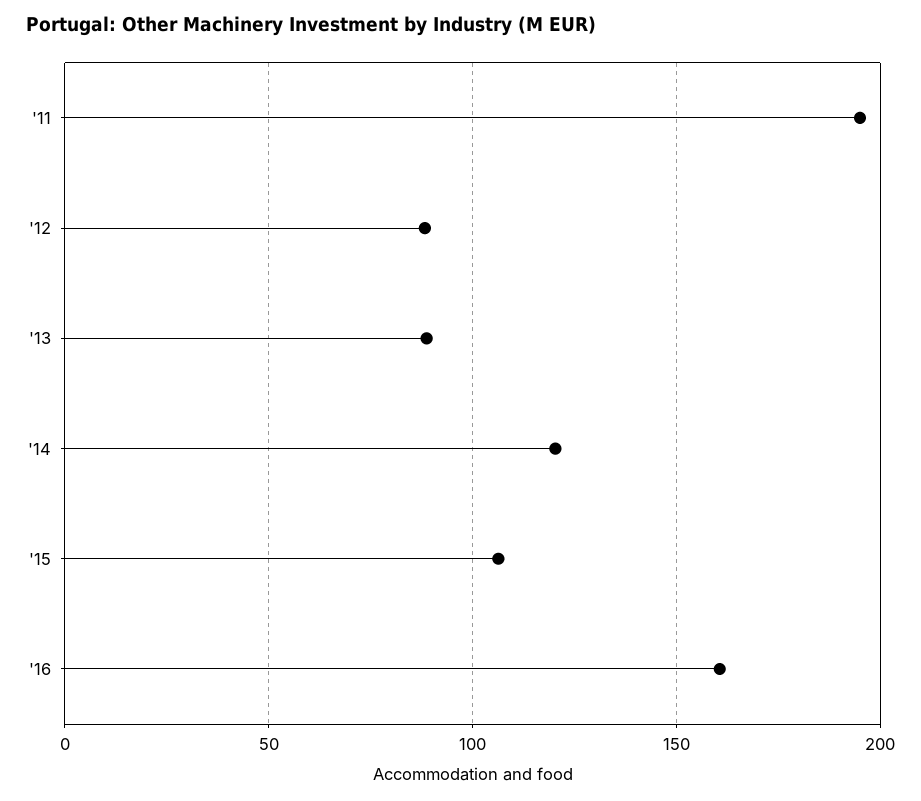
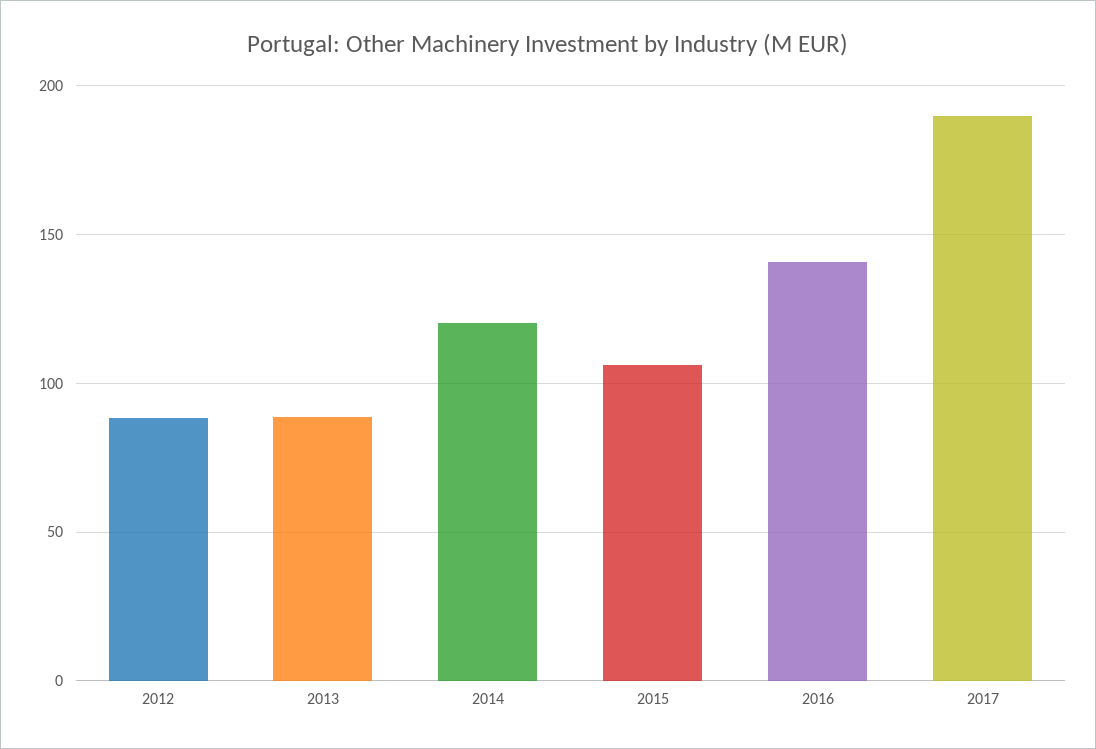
'11: 195 -> none
'16: 160 -> 140
2017: none -> 190

